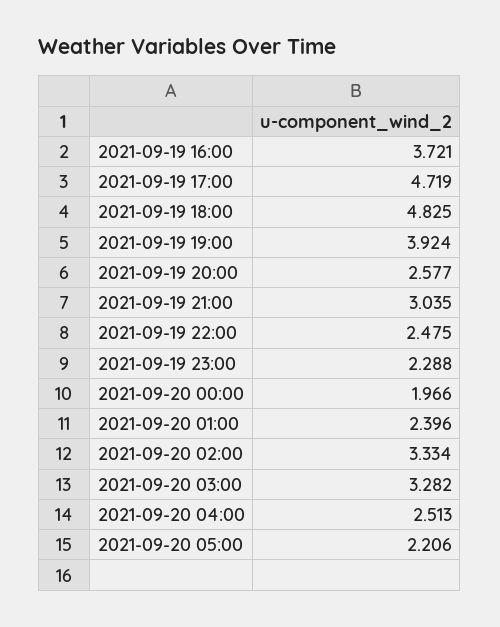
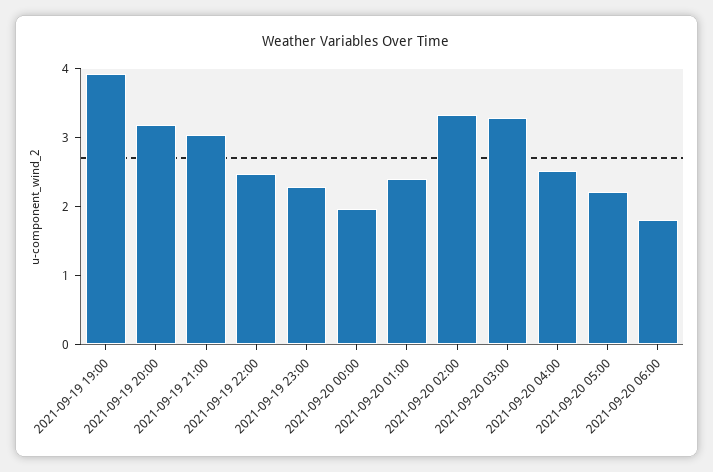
2021-09-19 16:00: 3.721 -> none
2021-09-19 17:00: 4.719 -> none
2021-09-19 18:00: 4.825 -> none
2021-09-19 20:00: 2.577 -> 3.2
2021-09-20 06:00: none -> 1.8

